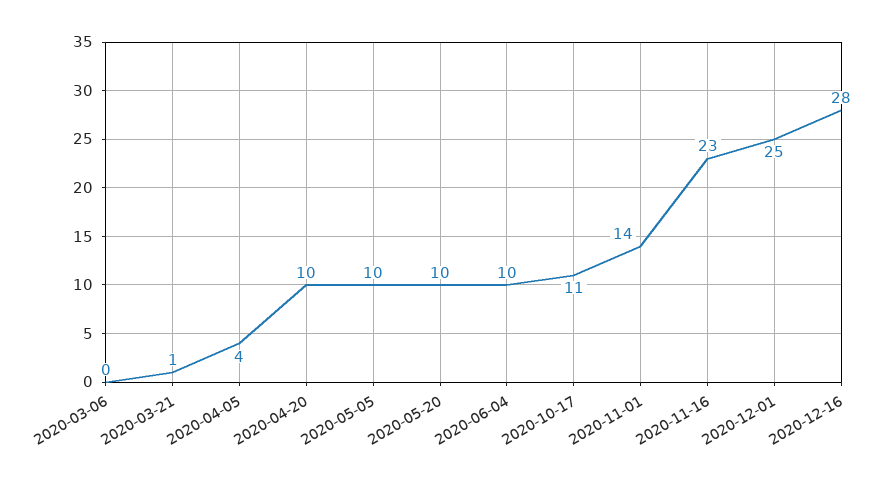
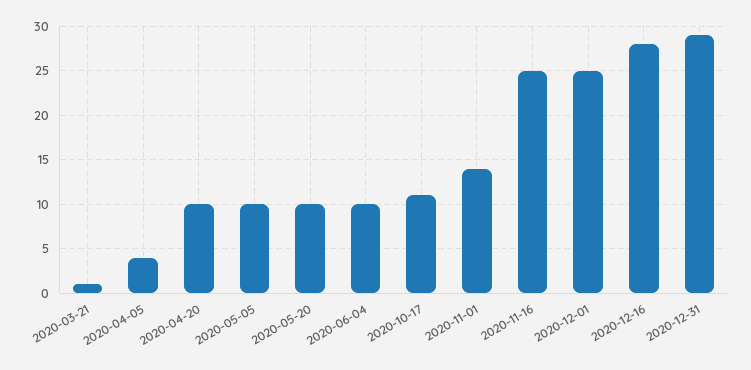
2020-03-06: 0 -> none
2020-11-16: 23 -> 25
2020-12-31: none -> 29

